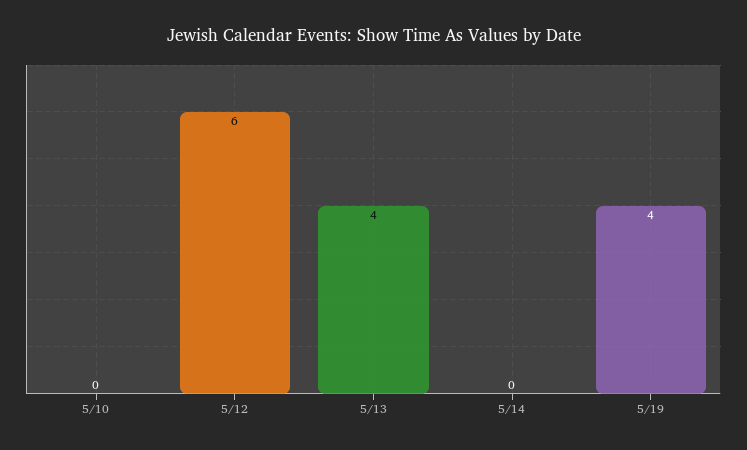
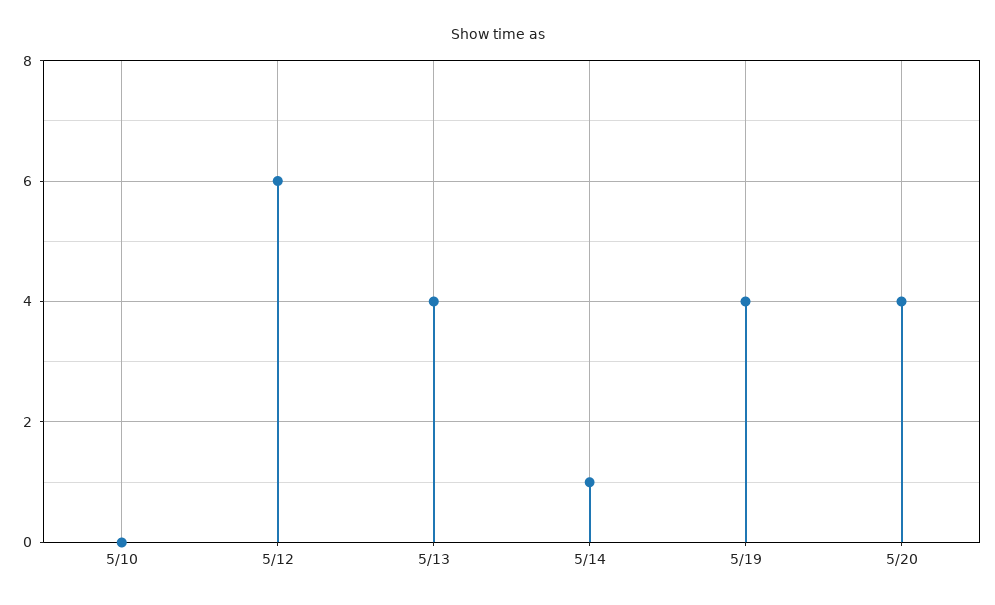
5/14: 0 -> 1
5/20: none -> 4

